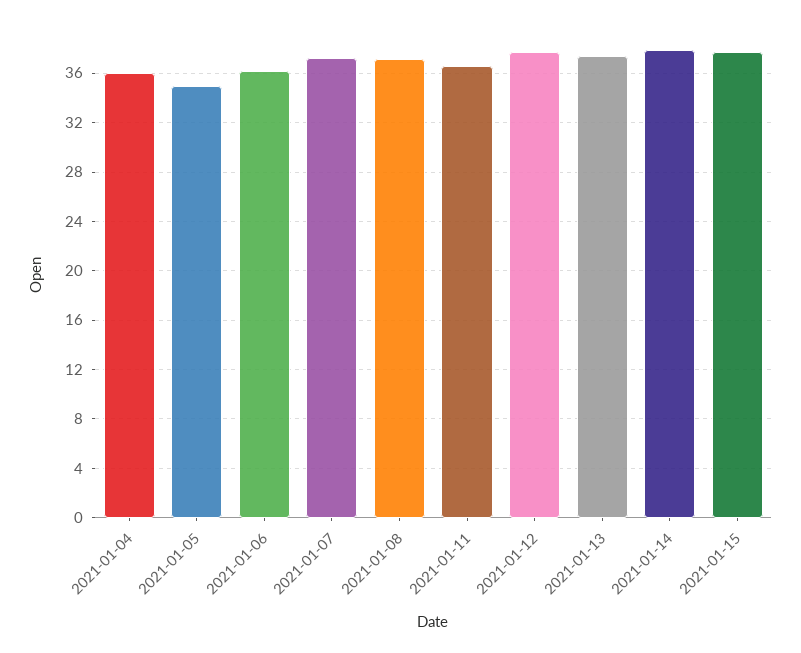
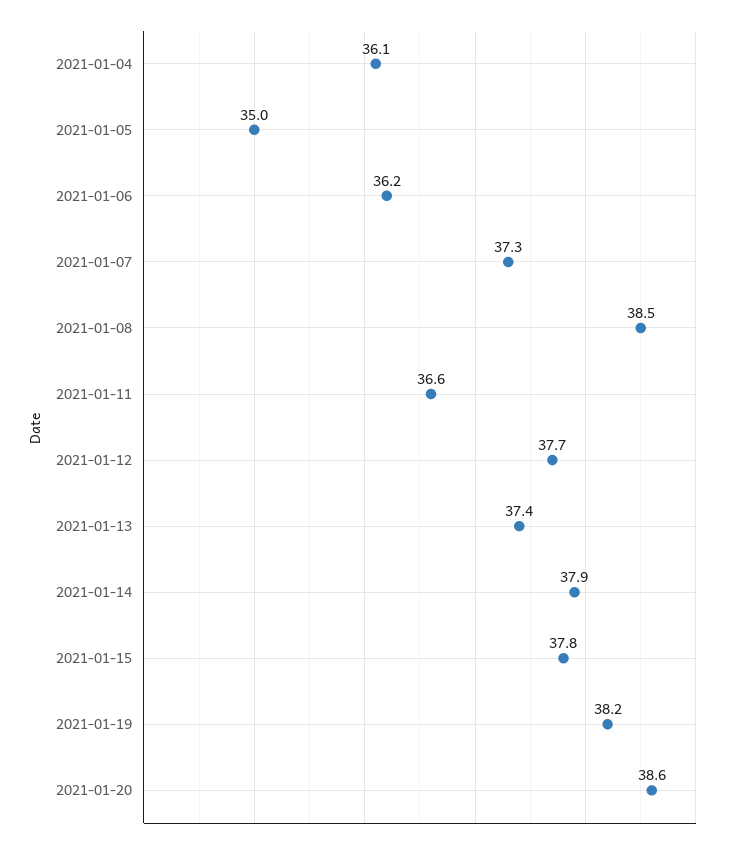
2021-01-08: 37 -> 38.5
2021-01-19: none -> 38.2
2021-01-20: none -> 38.6

